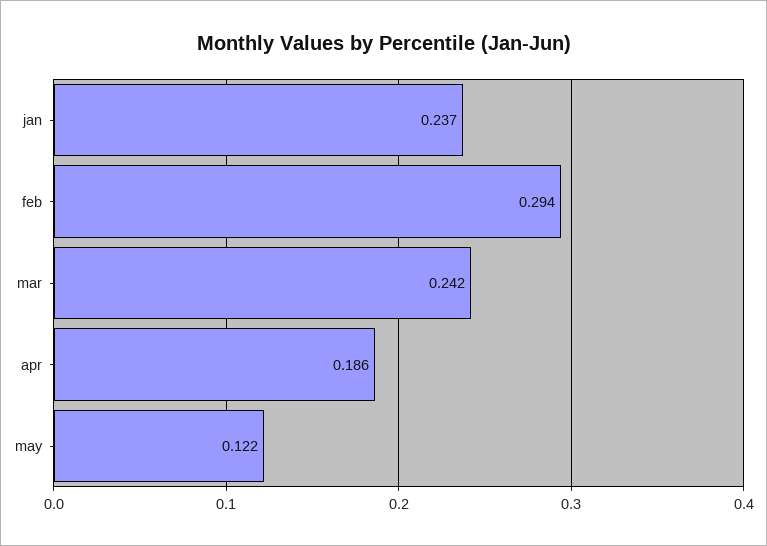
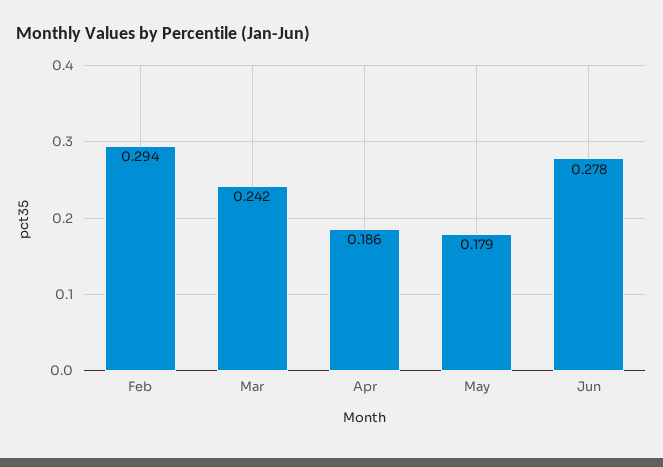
jan: 0.237 -> none
may: 0.122 -> 0.179
Jun: none -> 0.278

